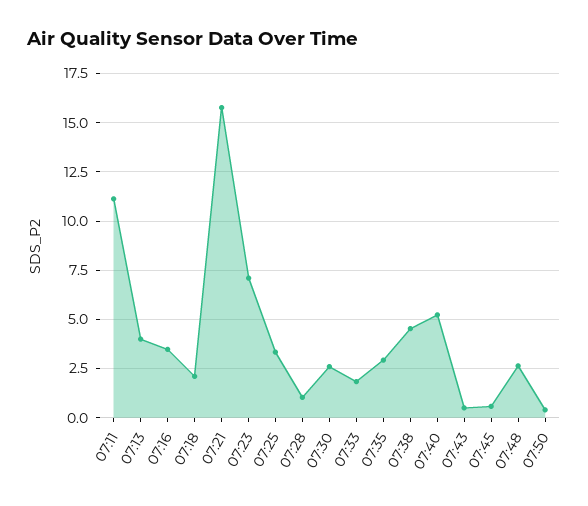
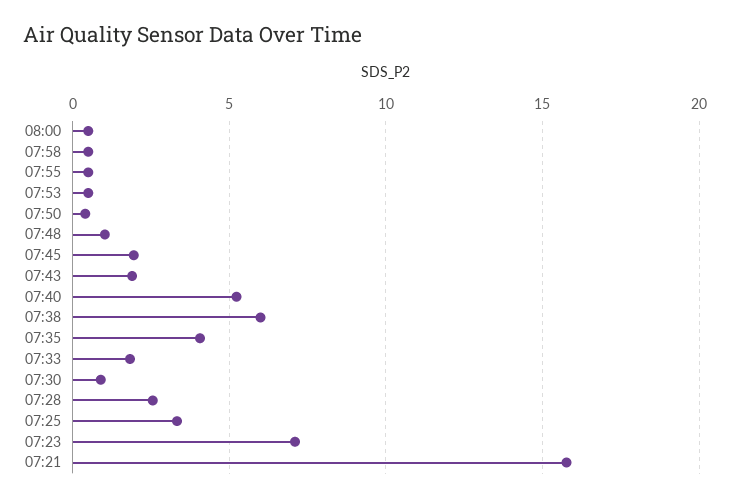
07:11: 11 -> none
07:13: 4 -> none
07:16: 3.5 -> none
07:18: 2 -> none
07:28: 1 -> 2.5
07:30: 2.5 -> 1
07:35: 3 -> 4
07:38: 4.5 -> 6
07:43: 0.5 -> 2
07:45: 0.5 -> 2
07:48: 2.5 -> 1
08:00: none -> 0.5
07:58: none -> 0.5
07:55: none -> 0.5
07:53: none -> 0.5

